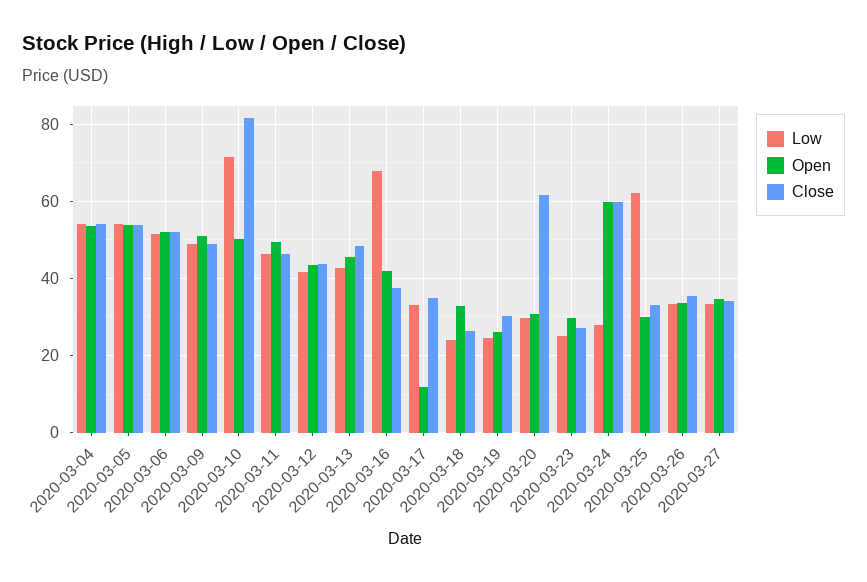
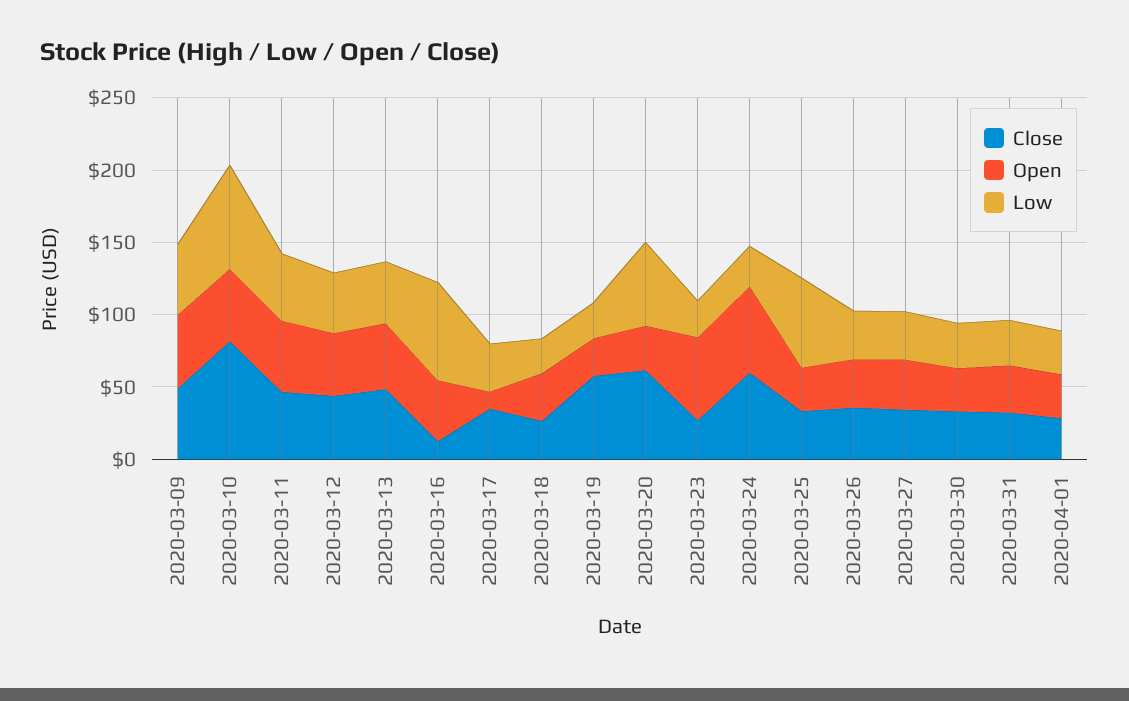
Low, 2020-03-04: 54 -> none
Open, 2020-03-04: 54 -> none
Close, 2020-03-04: 54 -> none
Low, 2020-03-05: 54 -> none
Open, 2020-03-05: 54 -> none
Close, 2020-03-05: 54 -> none
Low, 2020-03-06: 52 -> none
Open, 2020-03-06: 52 -> none
Close, 2020-03-06: 52 -> none
Close, 2020-03-16: 38 -> 10
Close, 2020-03-19: 30 -> 60
Low, 2020-03-20: 30 -> 60
Open, 2020-03-23: 30 -> 60
Close, 2020-03-30: none -> 30
Open, 2020-03-30: none -> 30
Low, 2020-03-30: none -> 30
Close, 2020-03-31: none -> 30
Open, 2020-03-31: none -> 30
Low, 2020-03-31: none -> 30
Close, 2020-04-01: none -> 30
Open, 2020-04-01: none -> 30
Low, 2020-04-01: none -> 30

